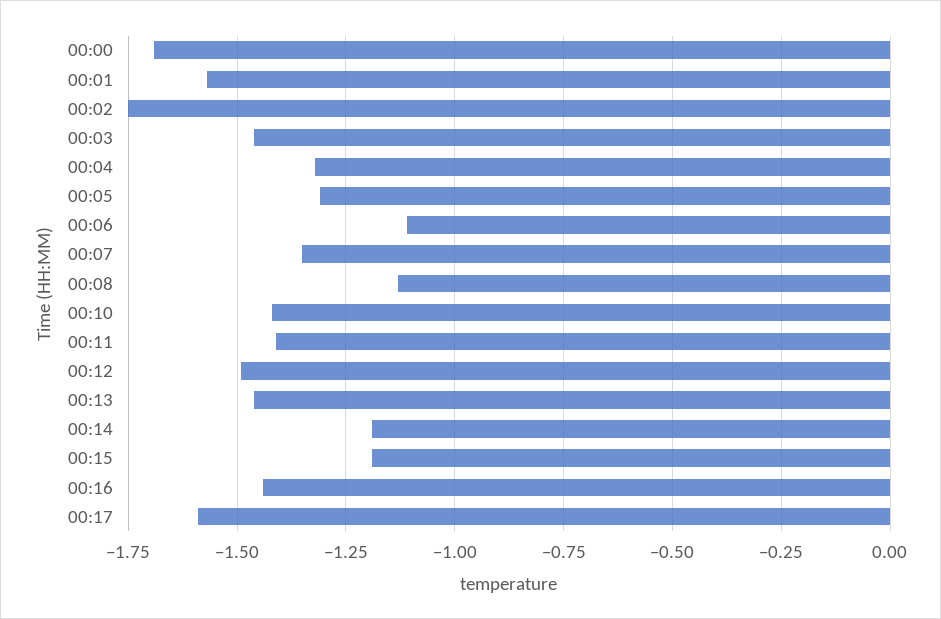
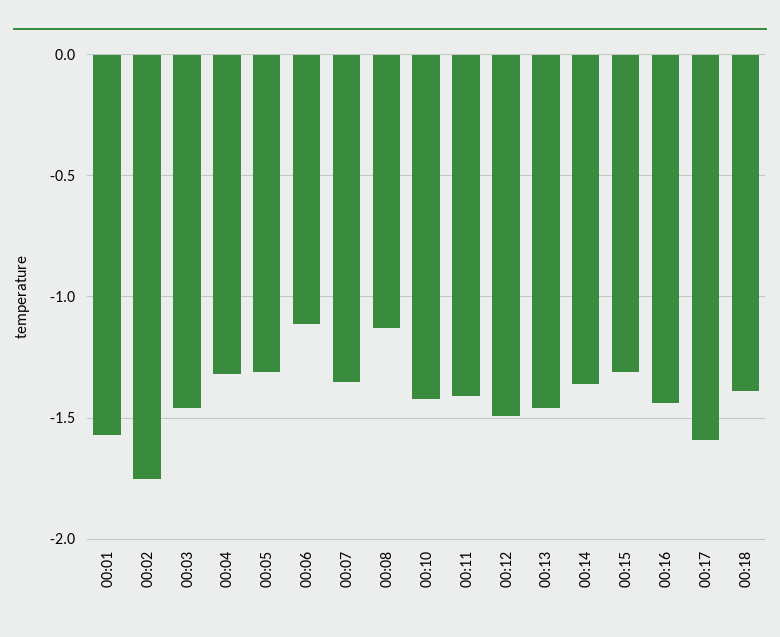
00:00: -1.7 -> none
00:14: -1.2 -> -1.35
00:15: -1.2 -> -1.3
00:18: none -> -1.4

